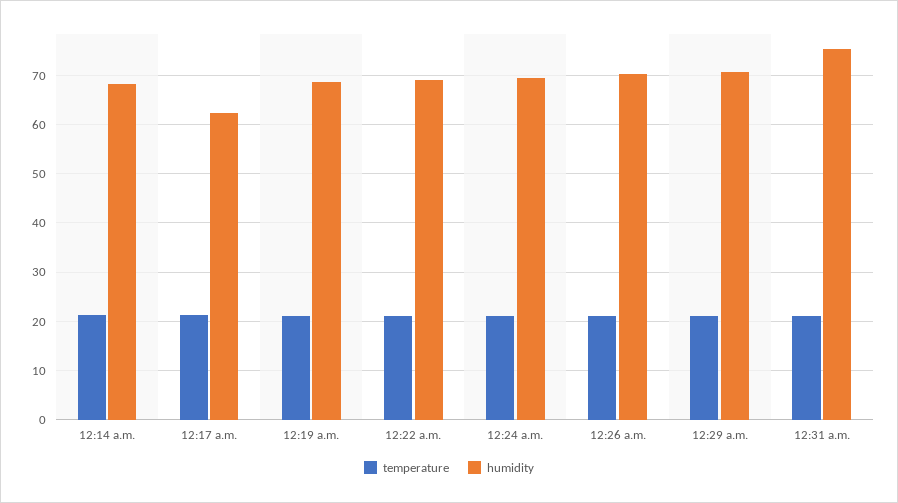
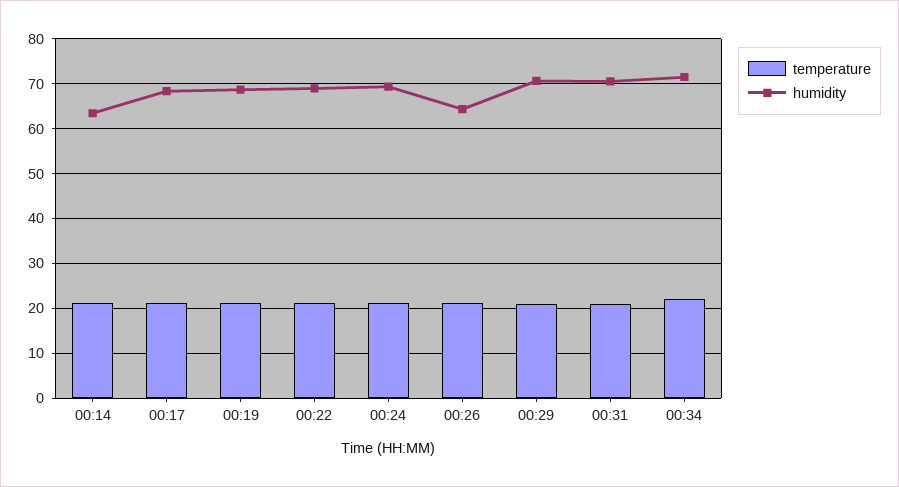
humidity, 12:14 a.m.: 68 -> 64
humidity, 12:17 a.m.: 62 -> 68
humidity, 12:26 a.m.: 70 -> 64
humidity, 12:31 a.m.: 76 -> 70
temperature, 00:34: none -> 22
humidity, 00:34: none -> 72

